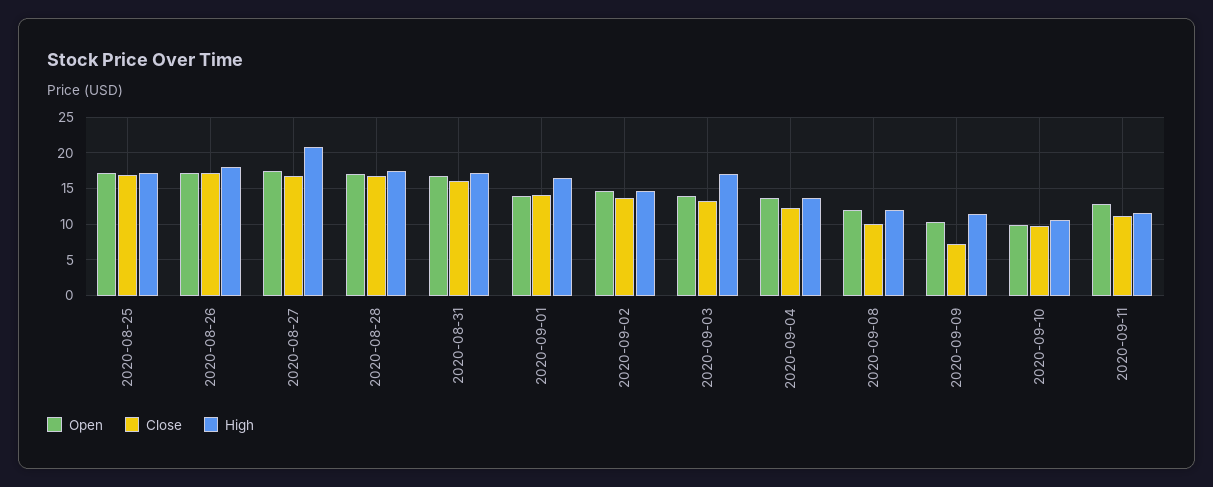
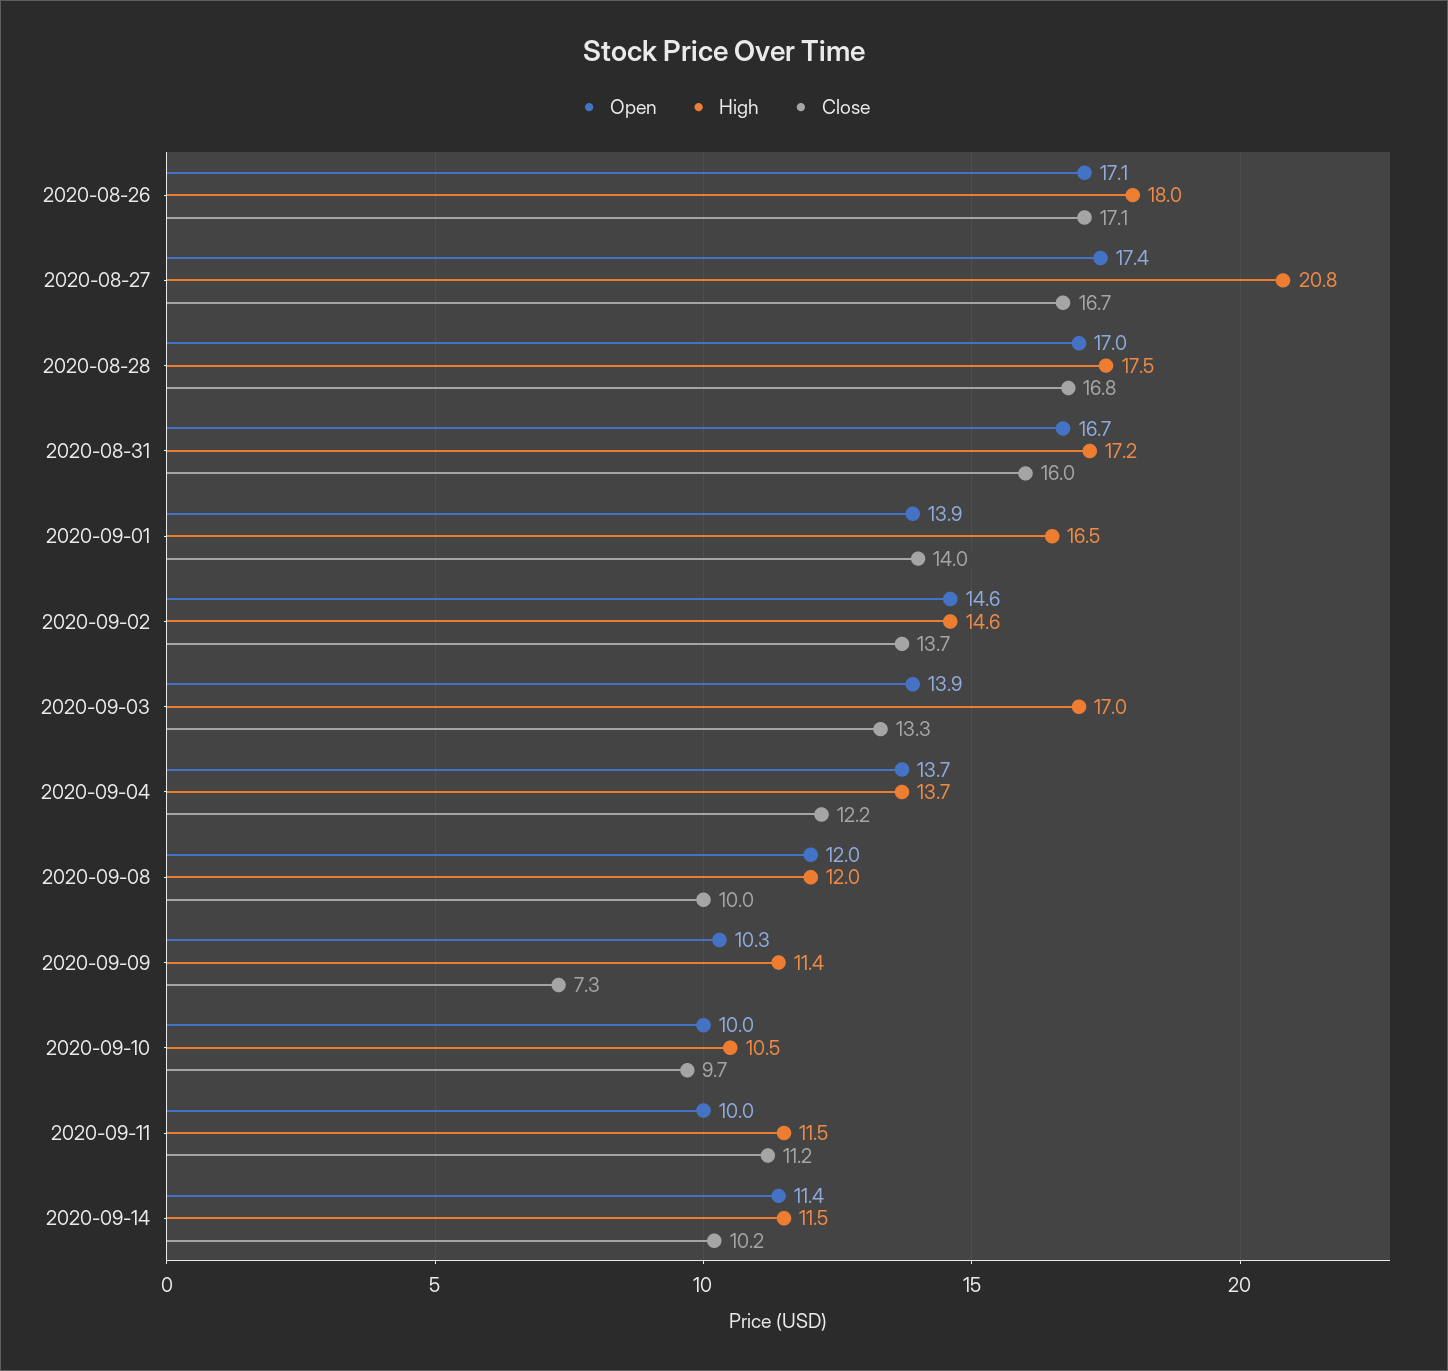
Open, 2020-08-25: 17 -> none
Close, 2020-08-25: 17 -> none
High, 2020-08-25: 17 -> none
Open, 2020-09-11: 13 -> 10
Open, 2020-09-14: none -> 11.4
High, 2020-09-14: none -> 11.5
Close, 2020-09-14: none -> 10.2

